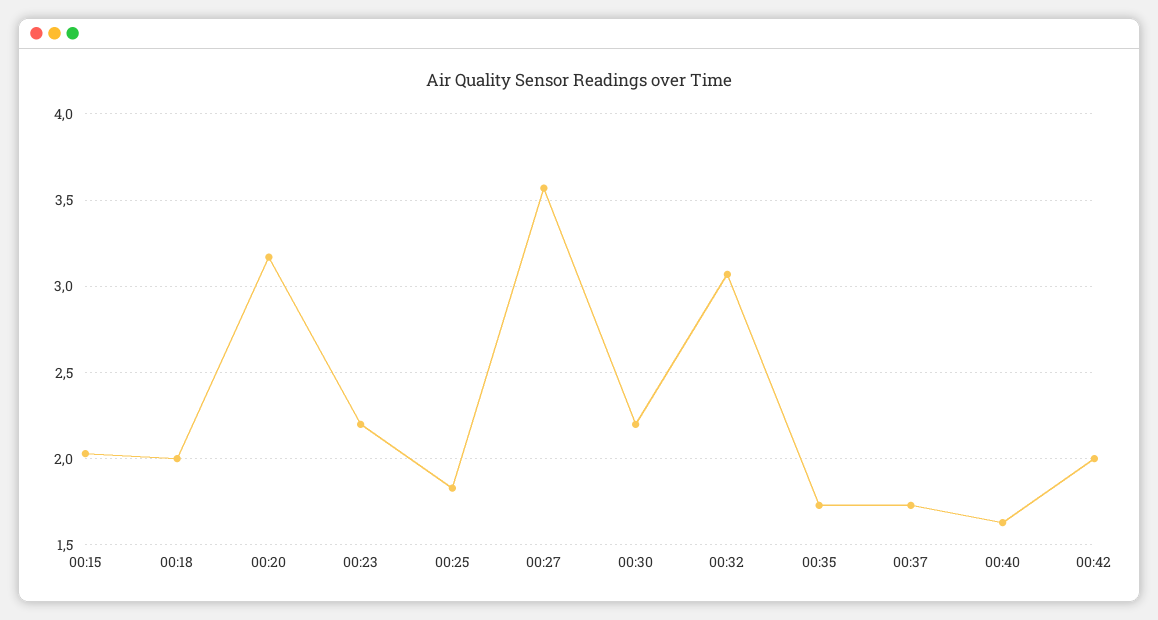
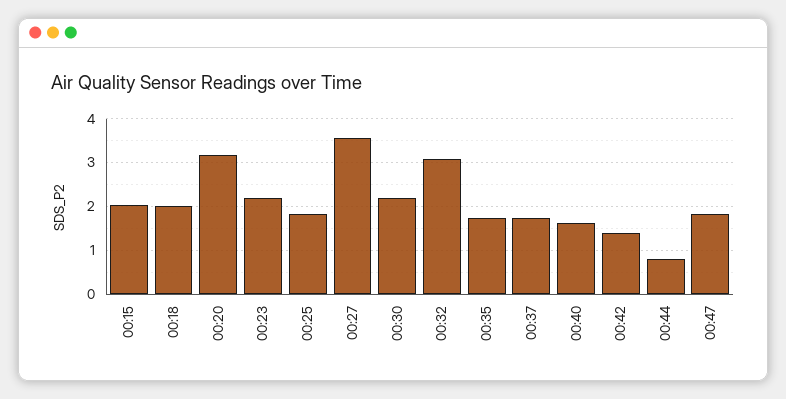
00:42: 2 -> 1.4
00:44: none -> 0.8
00:47: none -> 1.8

